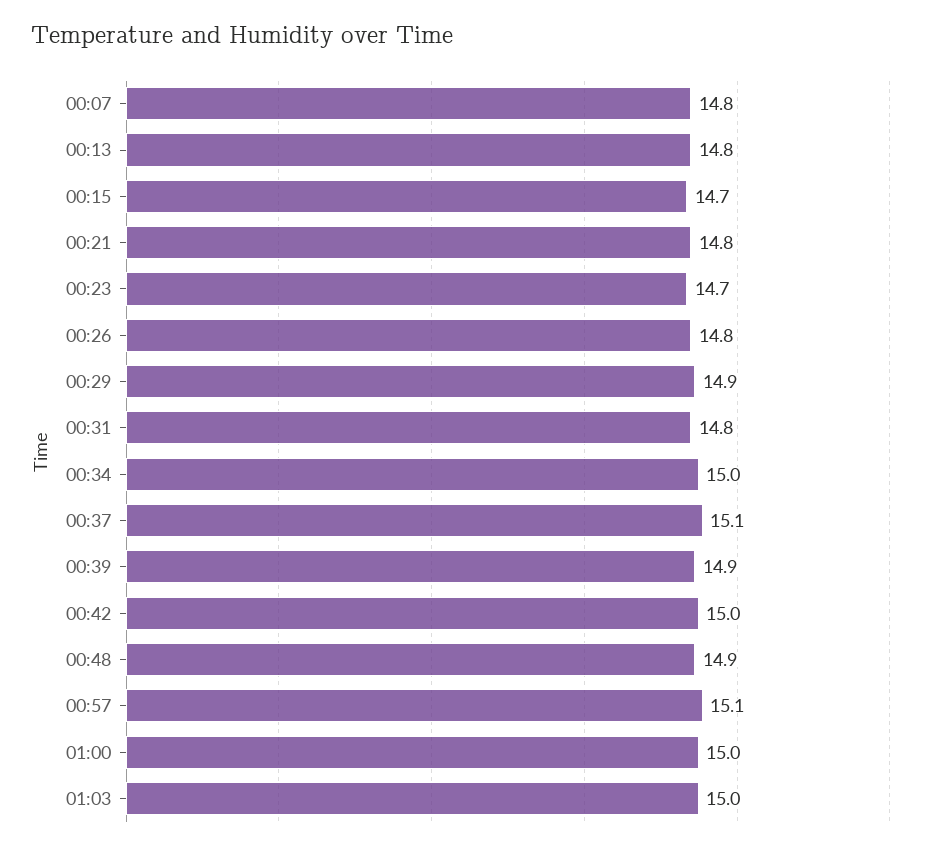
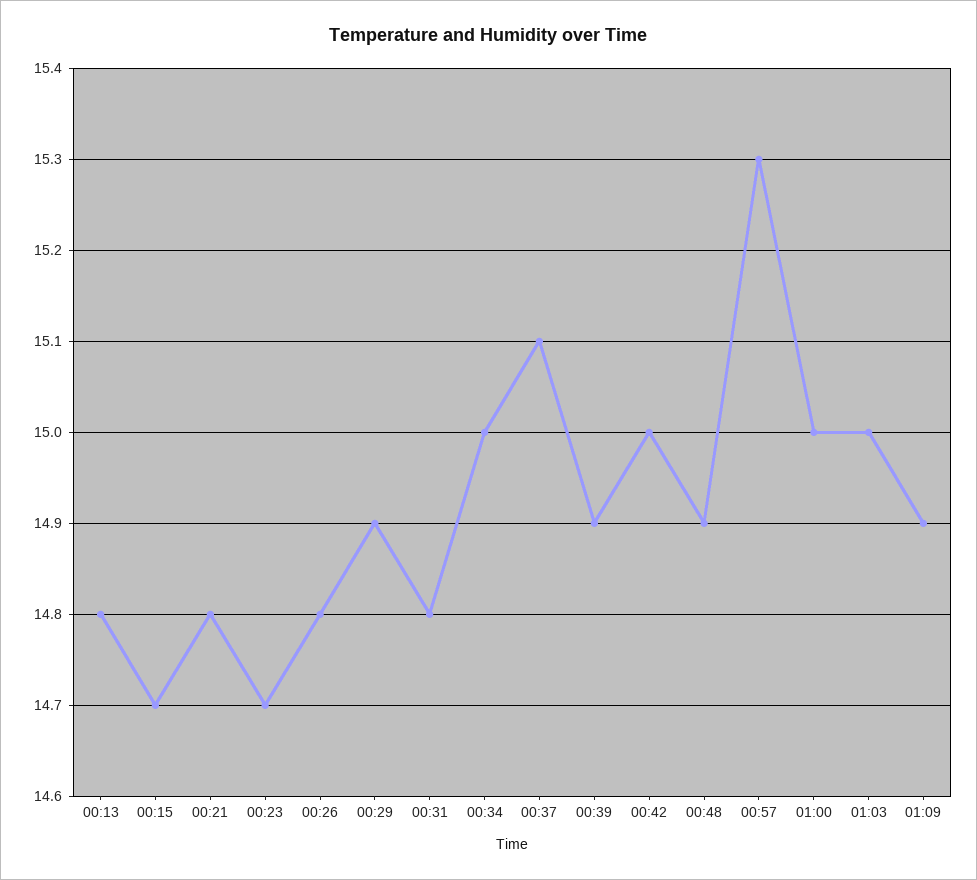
00:07: 14.8 -> none
00:57: 15.1 -> 15.3
01:09: none -> 14.9

